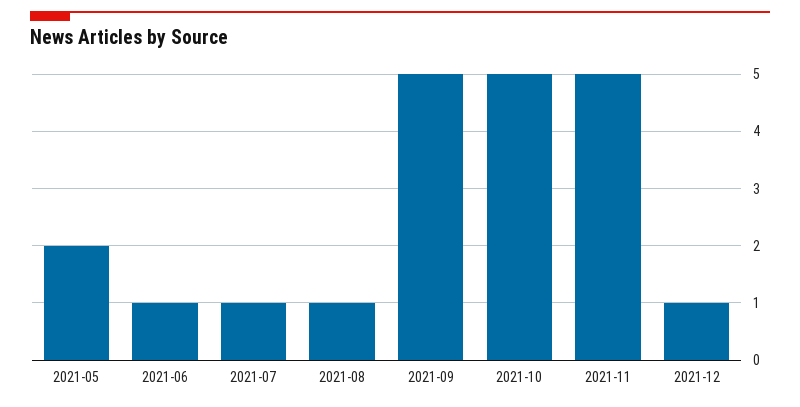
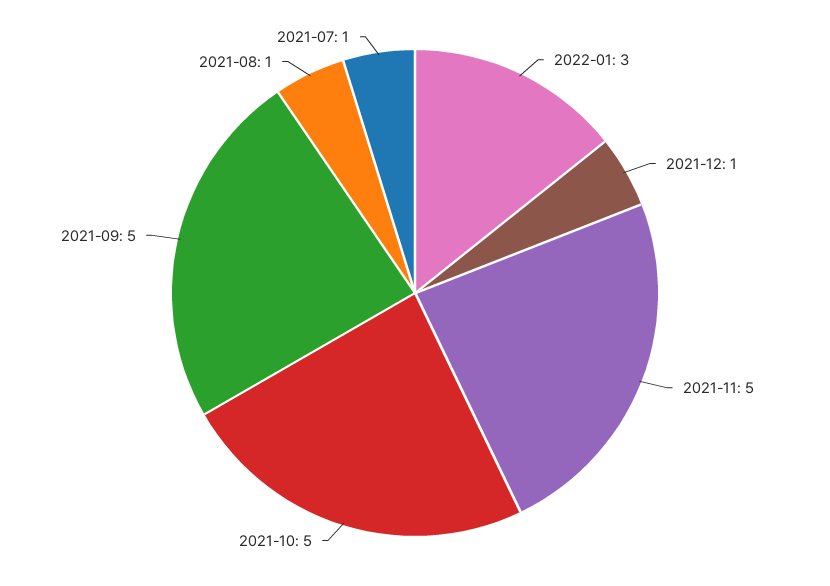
2021-05: 2 -> none
2021-06: 1 -> none
2022-01: none -> 3

